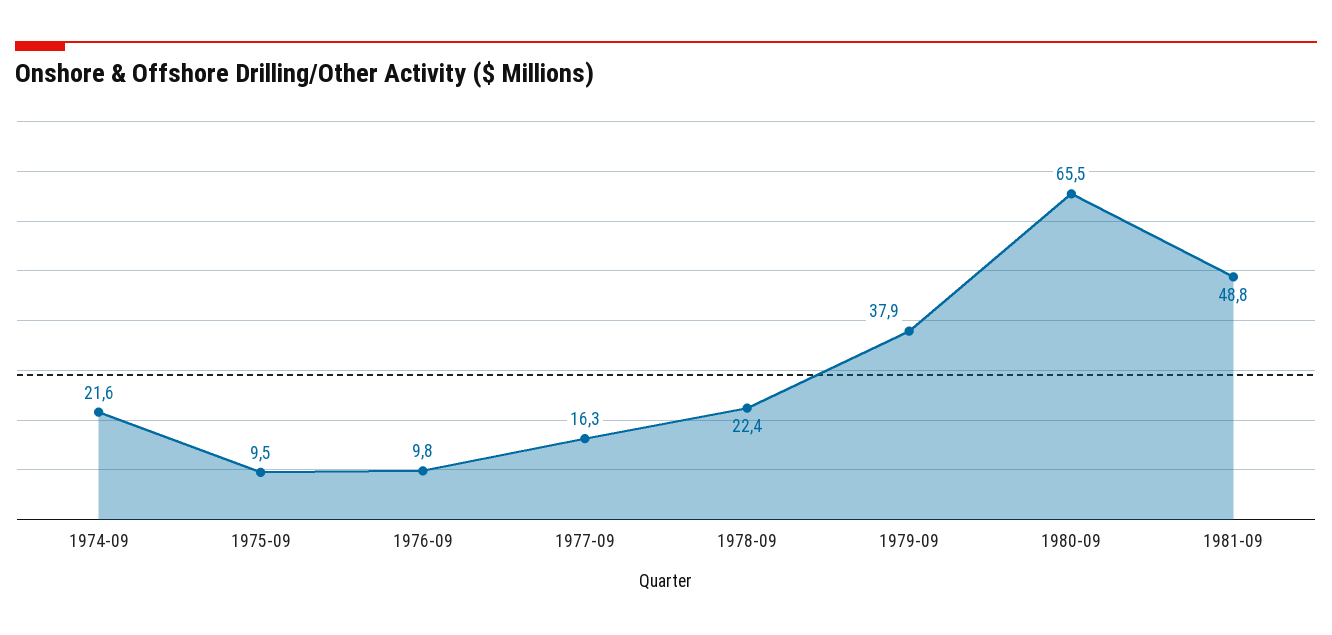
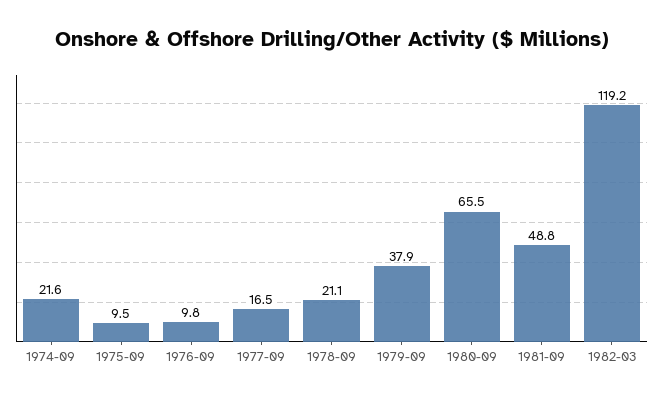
1977-09: 16.3 -> 16.5
1978-09: 22.4 -> 21.1
1982-03: none -> 119.2

